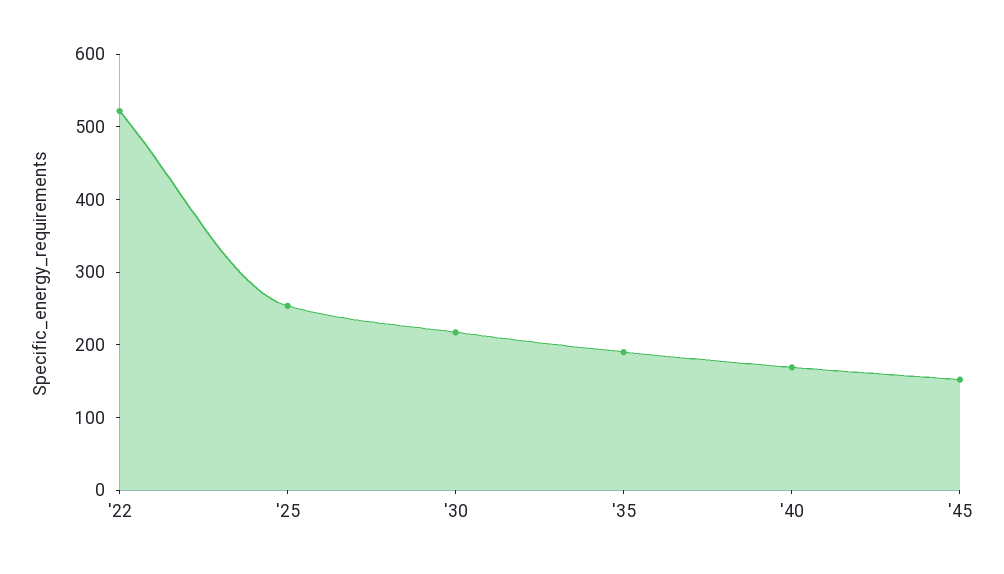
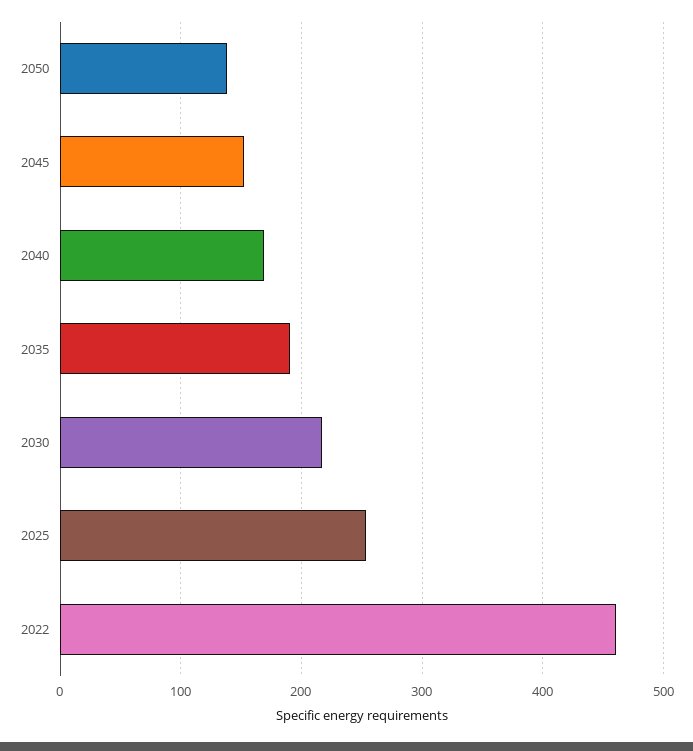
'22: 520 -> 460
2050: none -> 140

